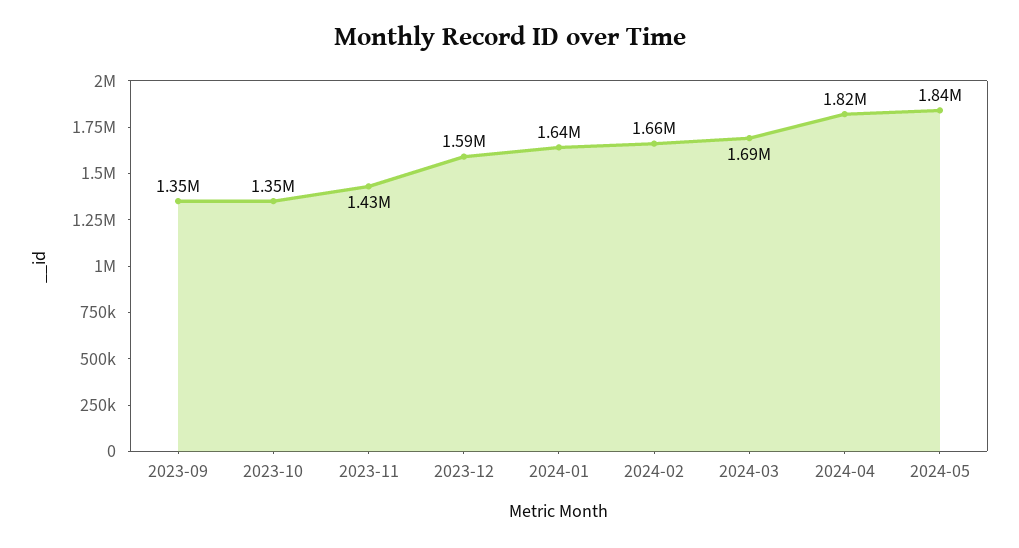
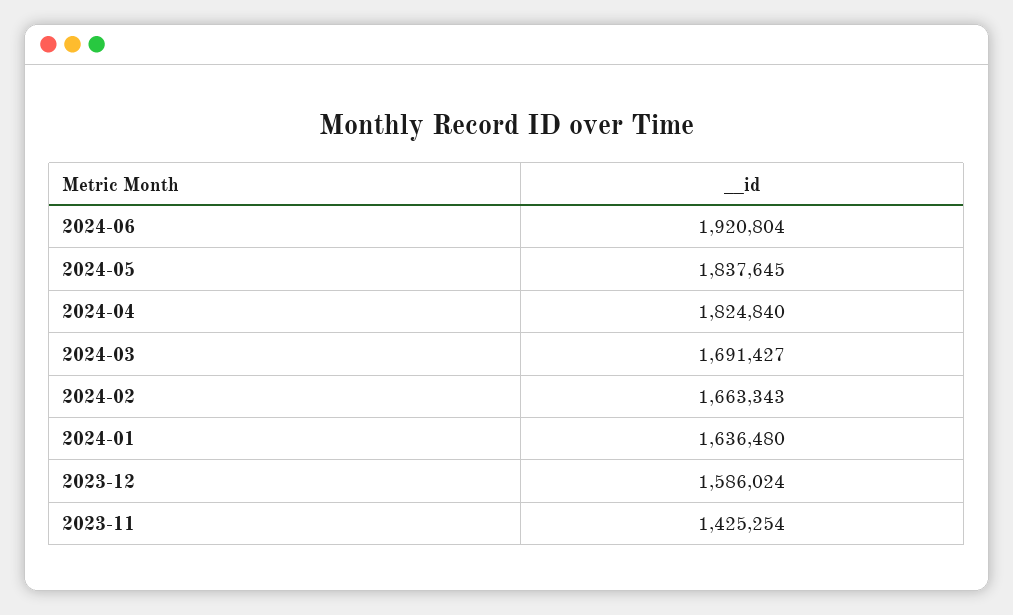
2023-09: 1350000 -> none
2023-10: 1350000 -> none
2024-06: none -> 1920804

